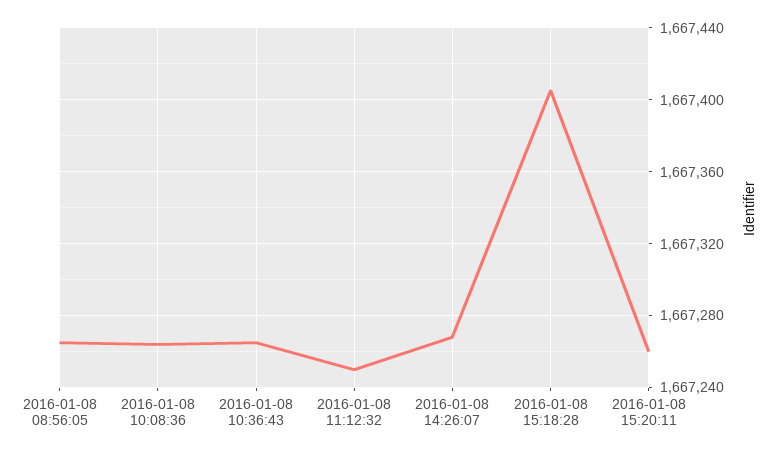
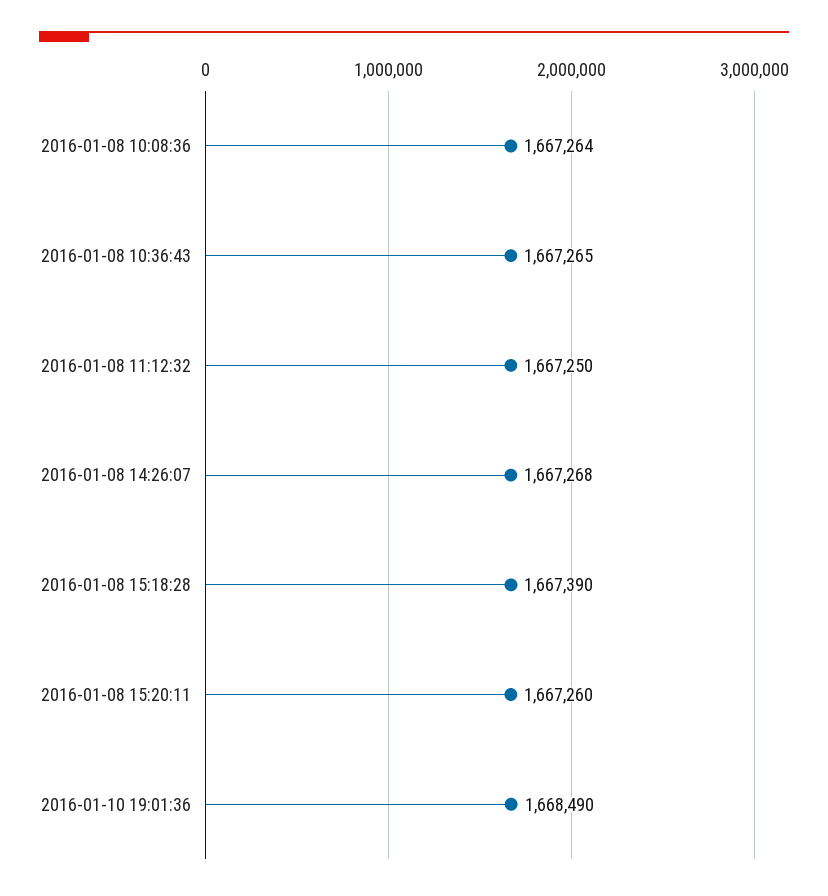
2016-01-08 08:56:05: 1667265 -> none
2016-01-08 15:18:28: 1667405 -> 1667390
2016-01-10 19:01:36: none -> 1668490

